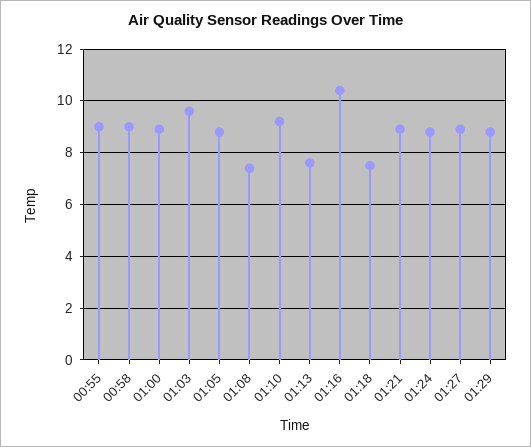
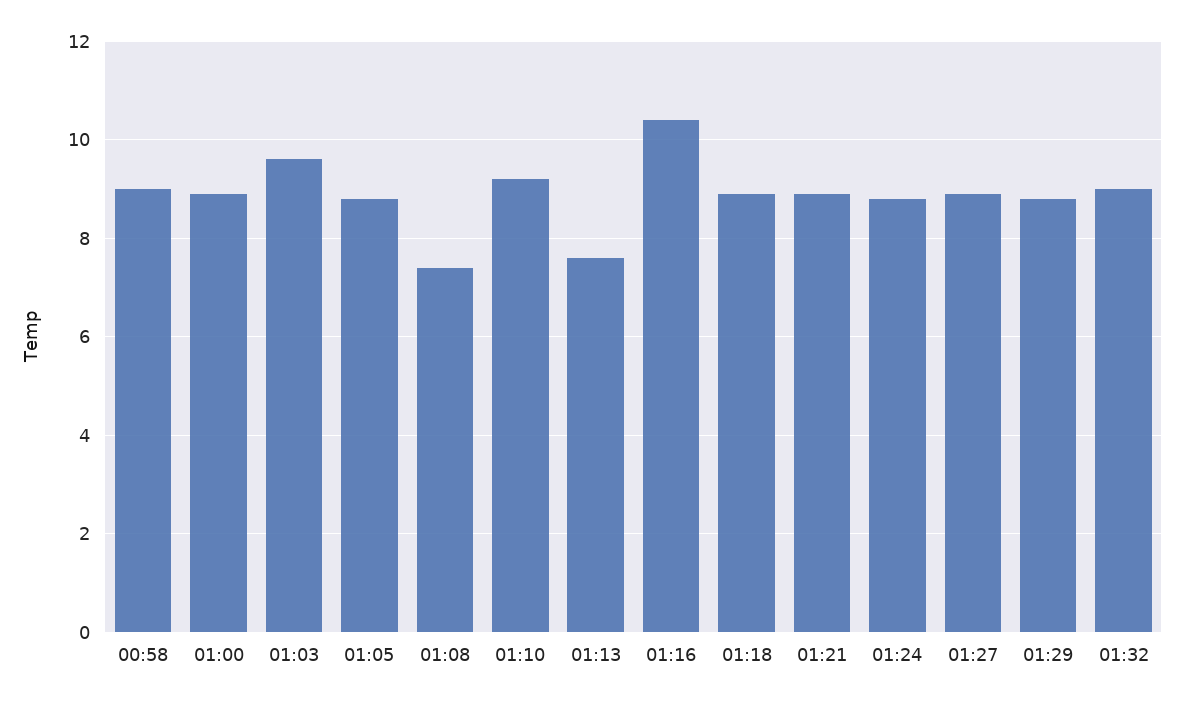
00:55: 9 -> none
01:18: 7.5 -> 9
01:32: none -> 9

